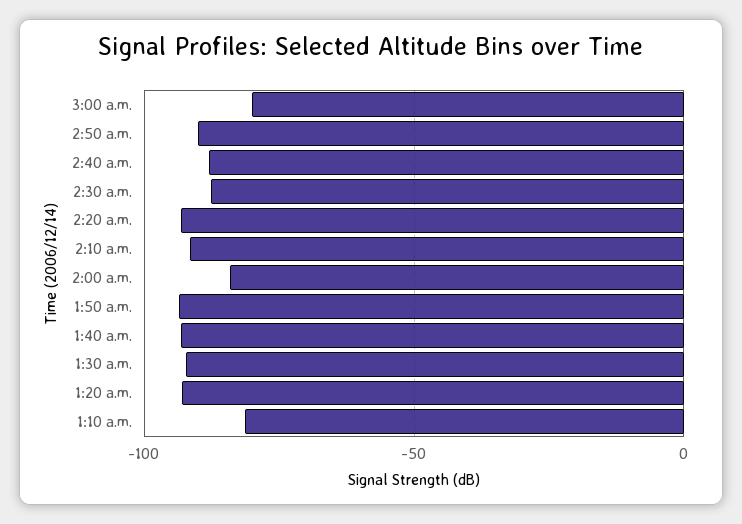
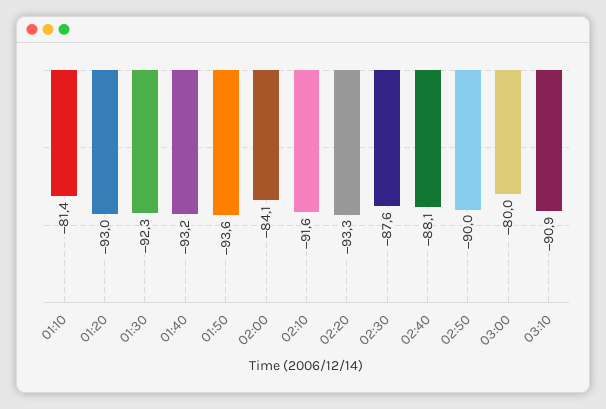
03:10: none -> -90.9

